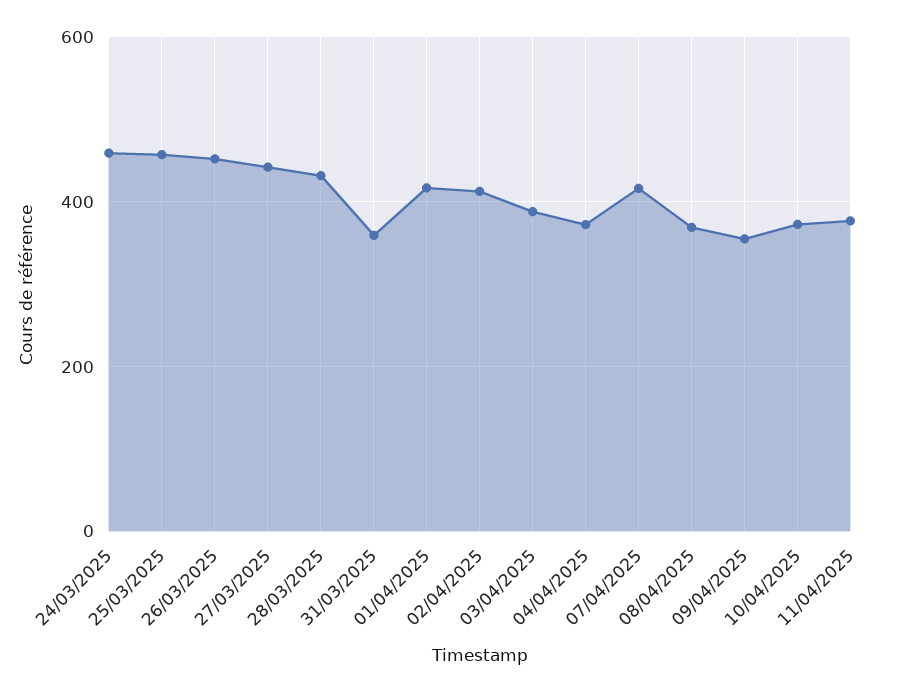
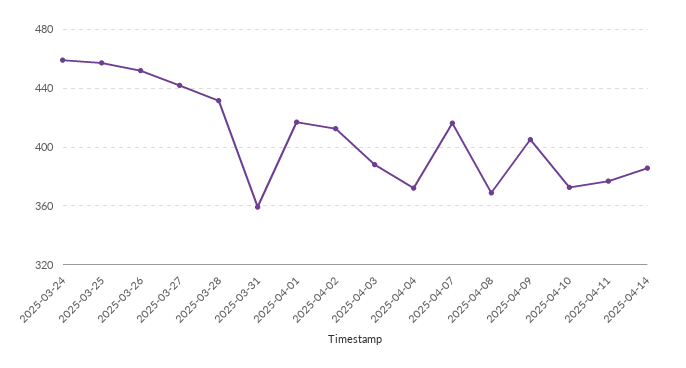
09/04/2025: 360 -> 405
2025-04-14: none -> 385

